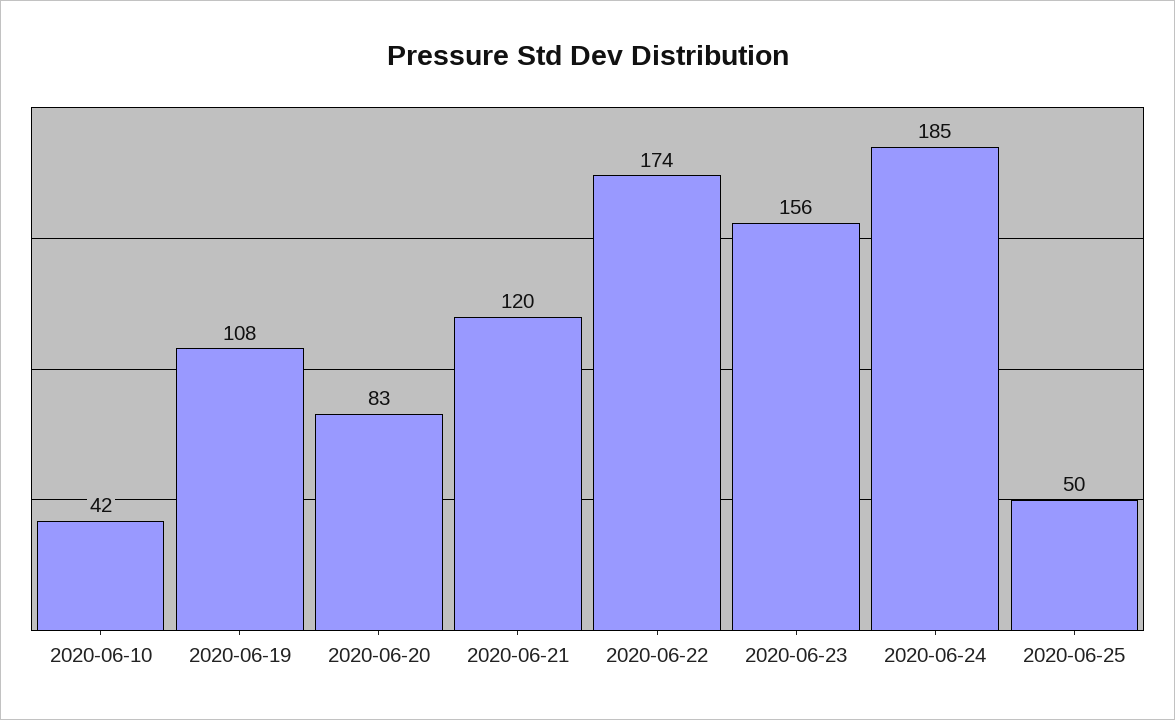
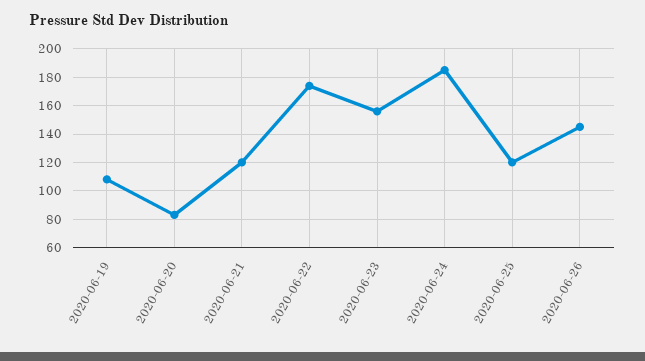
2020-06-10: 42 -> none
2020-06-25: 50 -> 120
2020-06-26: none -> 145

